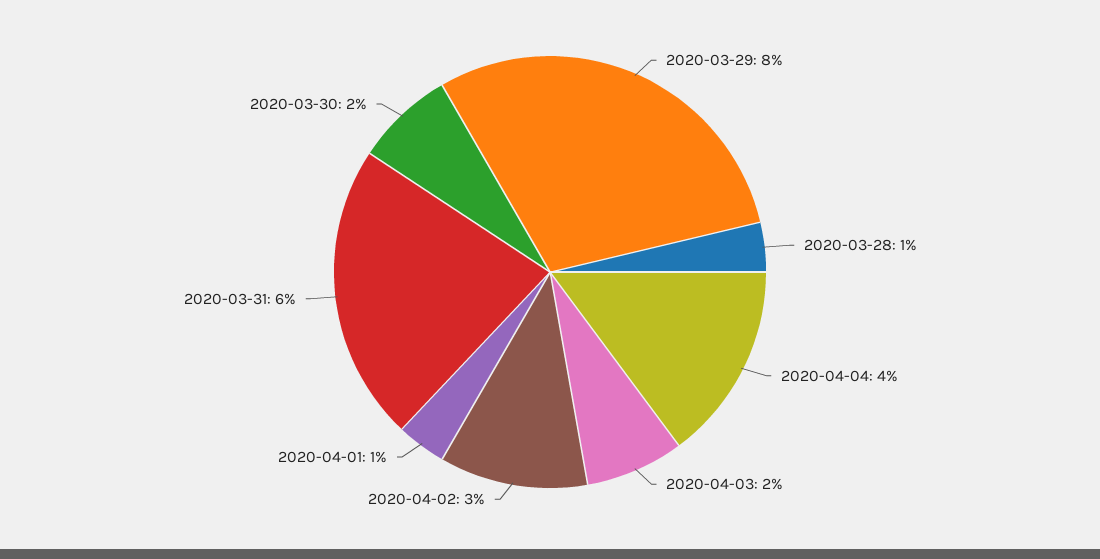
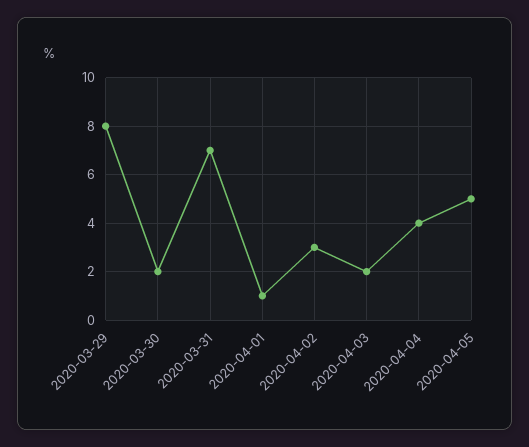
2020-03-28: 1 -> none
2020-03-31: 6 -> 7
2020-04-05: none -> 5

